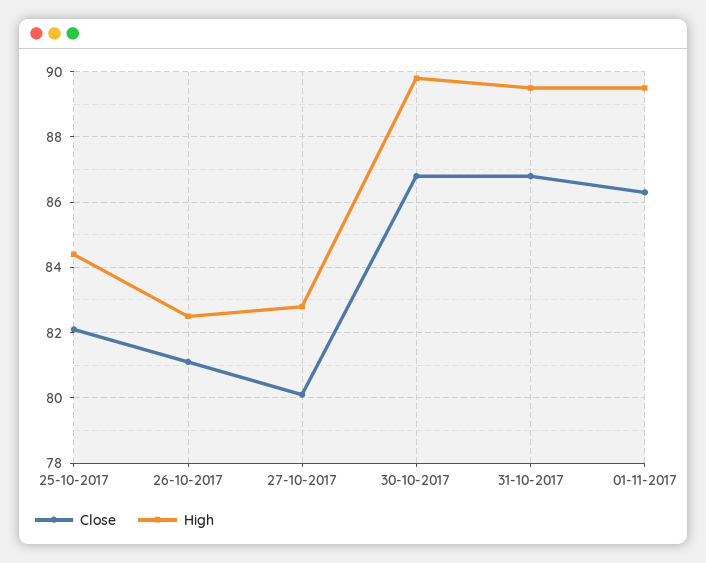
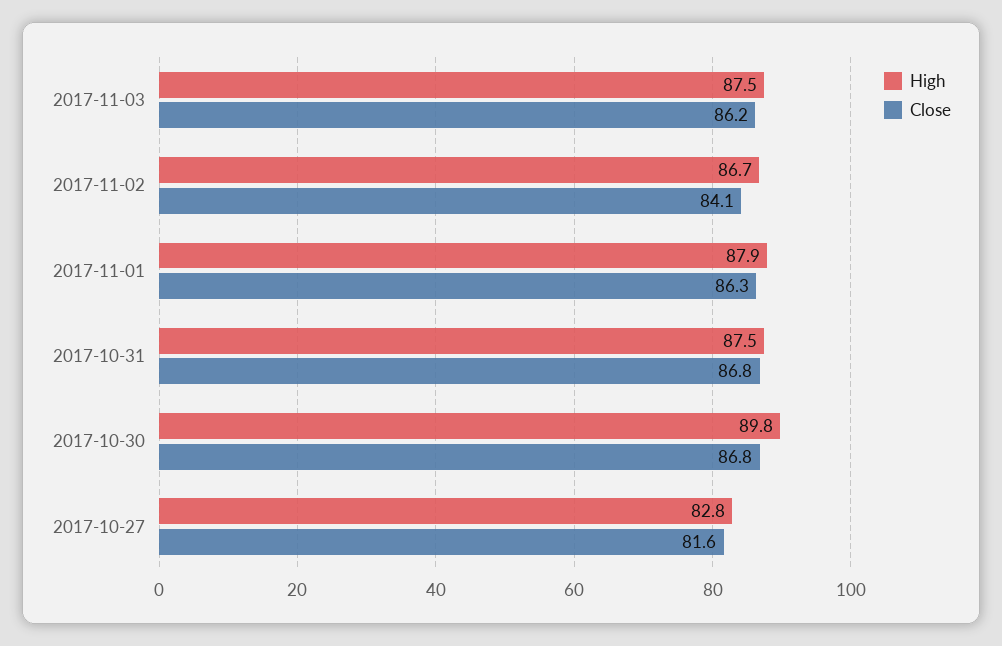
Close, 25-10-2017: 82 -> none
High, 25-10-2017: 84.5 -> none
Close, 26-10-2017: 81 -> none
High, 26-10-2017: 82.5 -> none
Close, 27-10-2017: 80 -> 81.6
High, 31-10-2017: 89.5 -> 87.5
High, 01-11-2017: 89.5 -> 87.9
High, 2017-11-03: none -> 87.5
Close, 2017-11-03: none -> 86.2
High, 2017-11-02: none -> 86.7
Close, 2017-11-02: none -> 84.1

